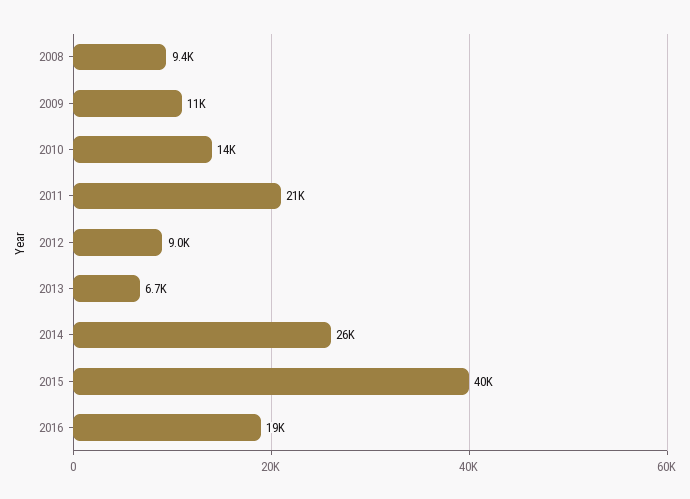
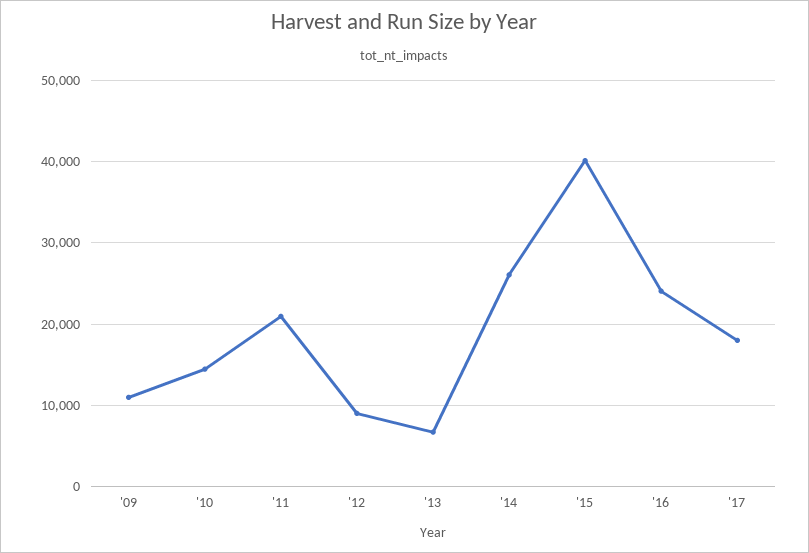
2008: 9400 -> none
2016: 19000 -> 24000
'17: none -> 18000

